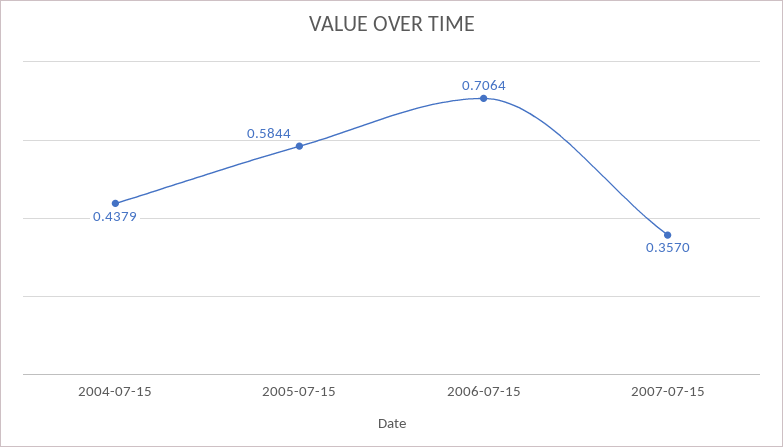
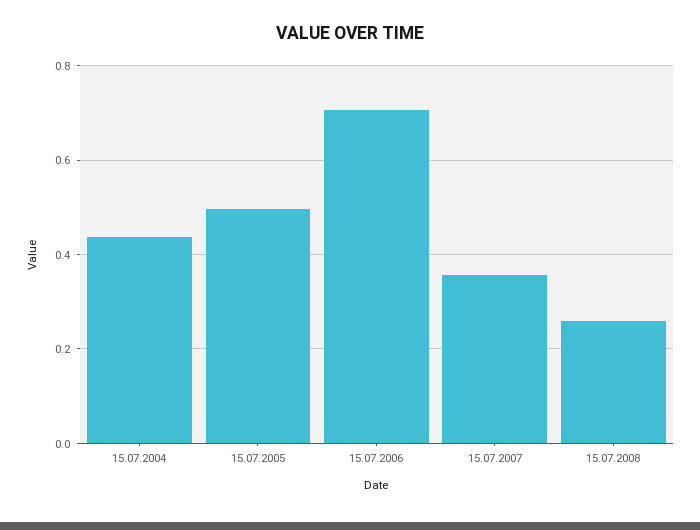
2005-07-15: 0.5844 -> 0.5
15.07.2008: none -> 0.26

